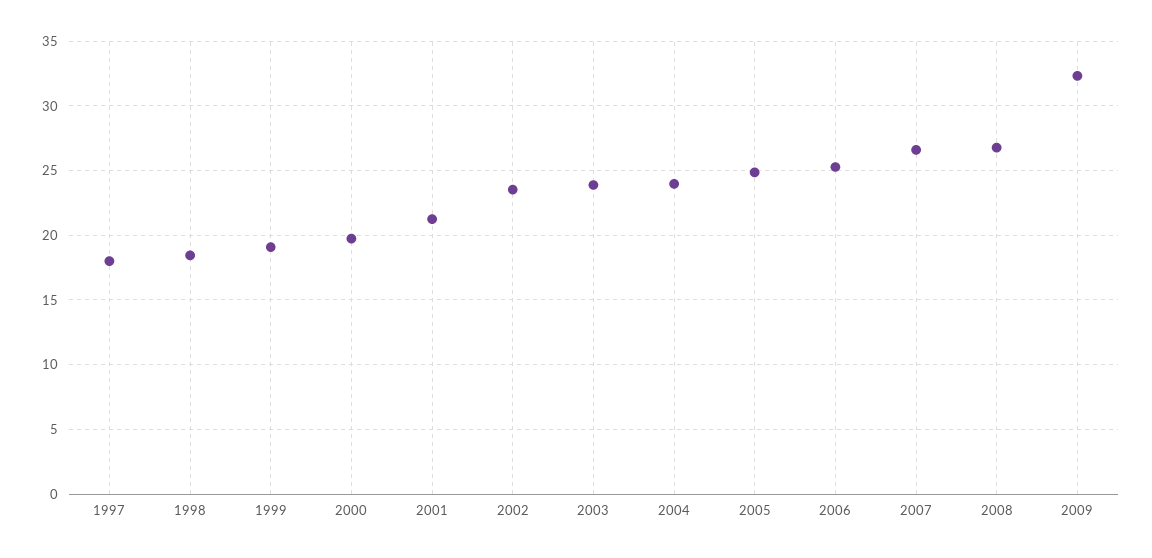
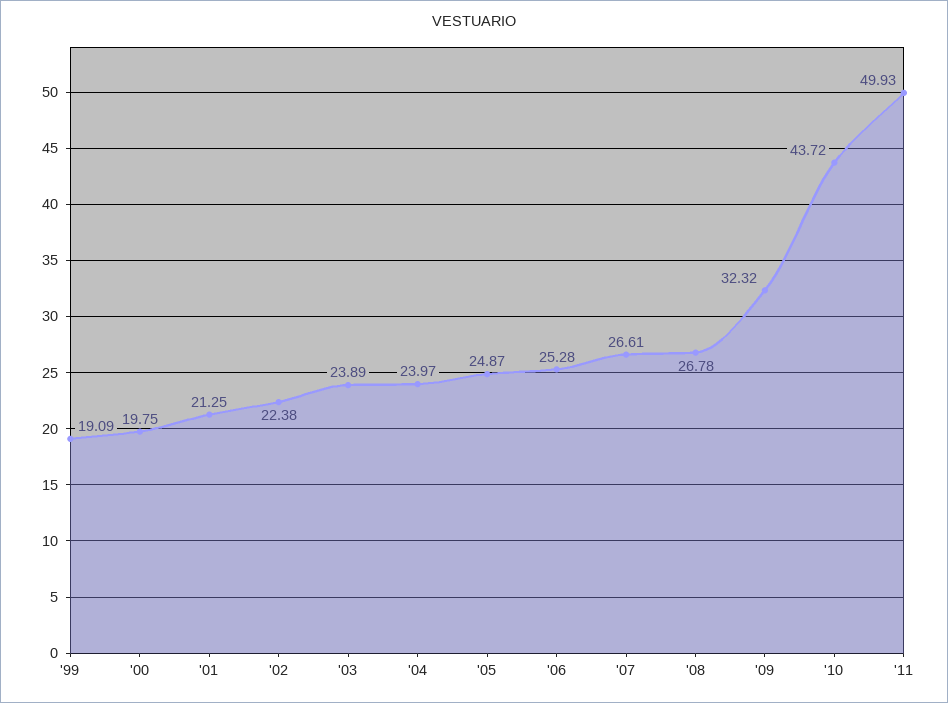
1997: 18 -> none
1998: 18.5 -> none
2002: 23.5 -> 22.38
'10: none -> 43.72
'11: none -> 49.93

